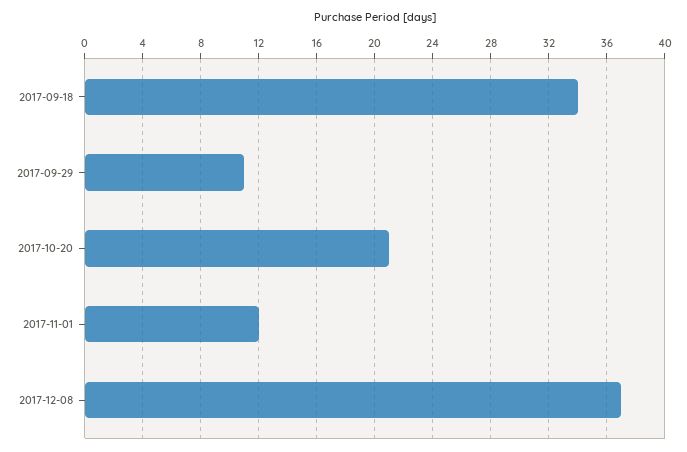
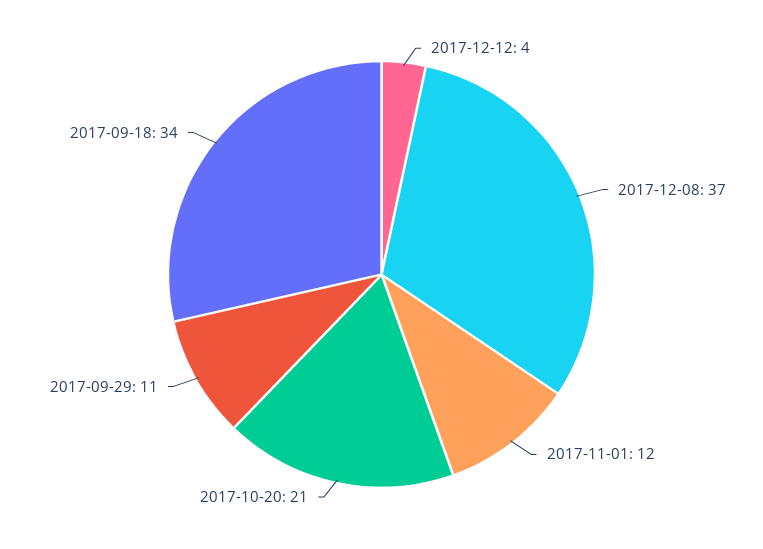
2017-12-12: none -> 4

